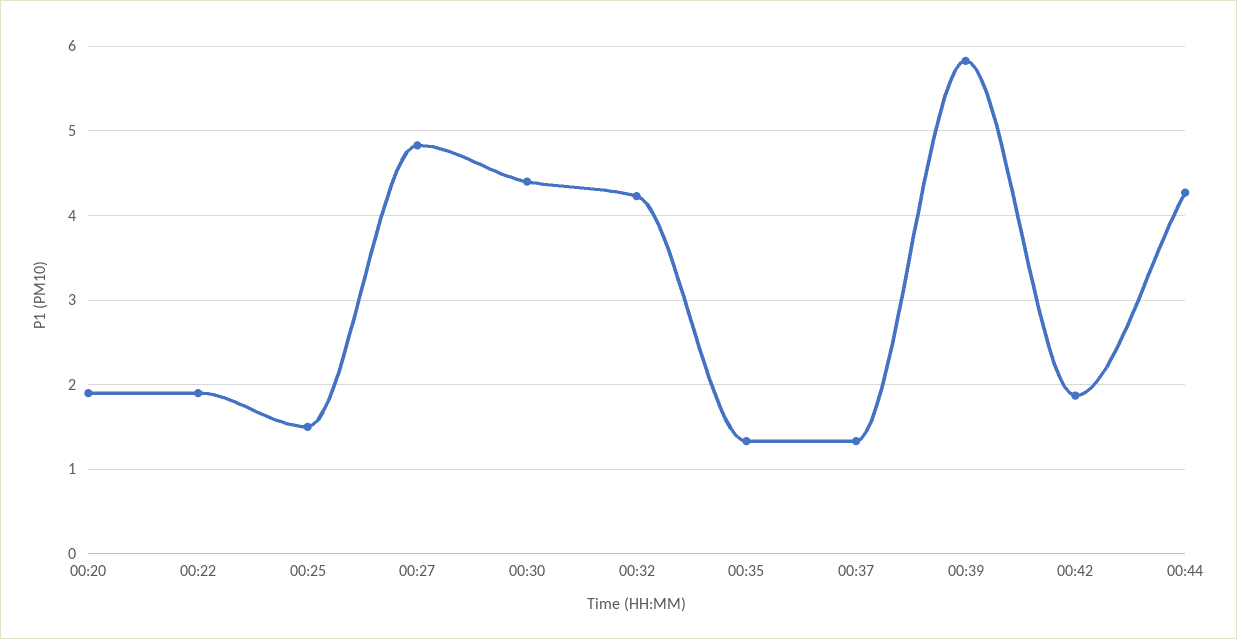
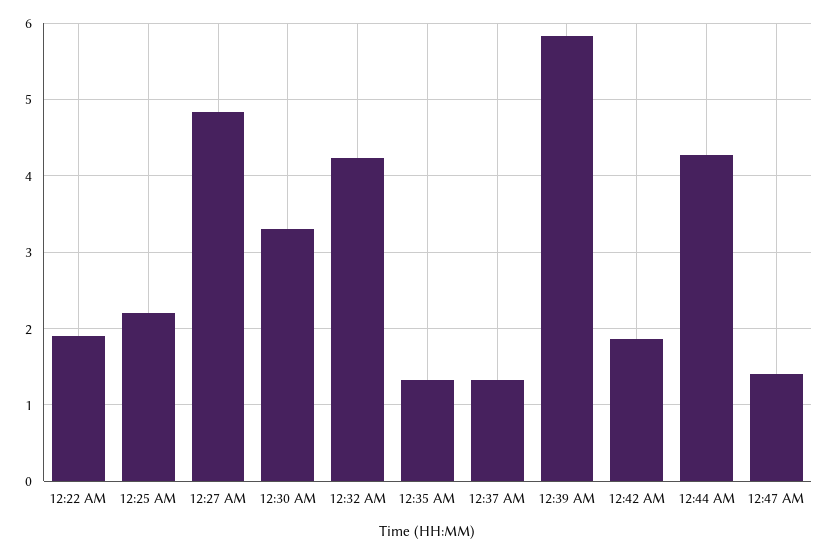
00:20: 1.9 -> none
00:25: 1.5 -> 2.2
00:30: 4.4 -> 3.3
12:47 AM: none -> 1.4

